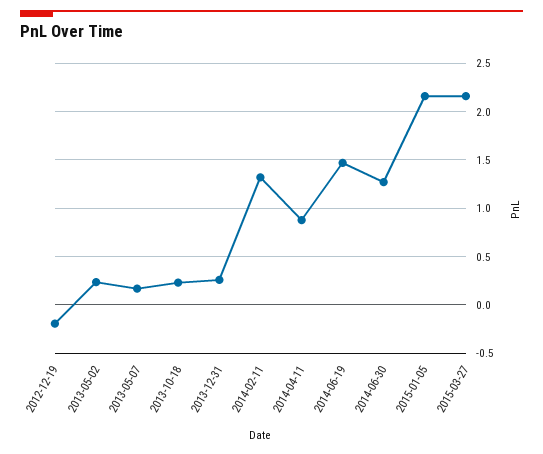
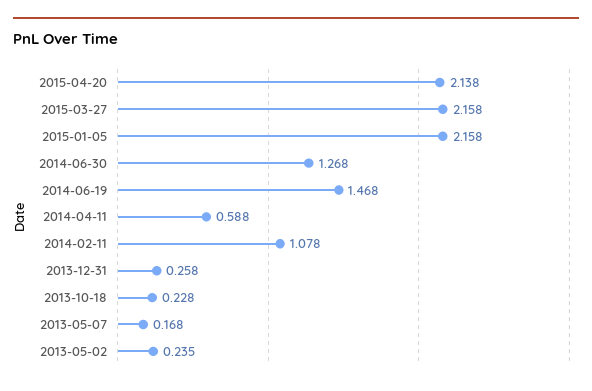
2012-12-19: -0.2 -> none
2014-02-11: 1.3 -> 1.078
2014-04-11: 0.9 -> 0.588
2015-04-20: none -> 2.138

